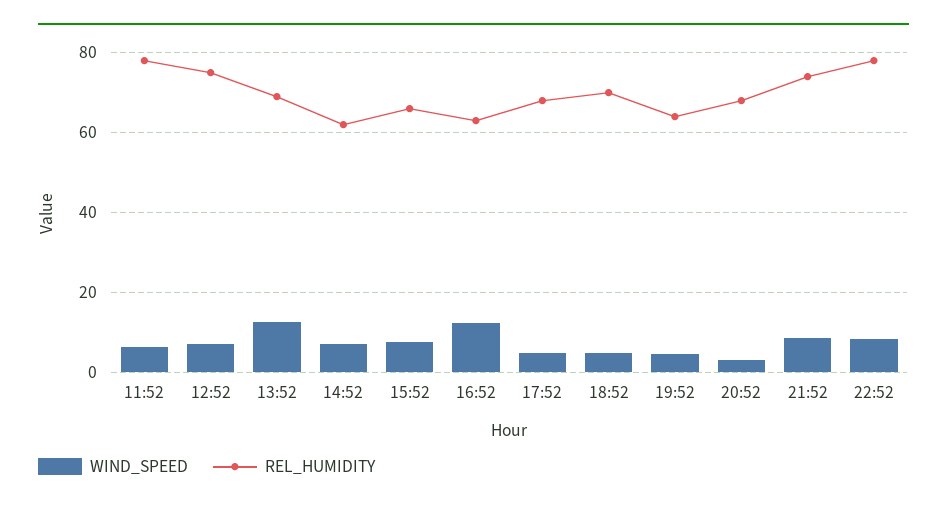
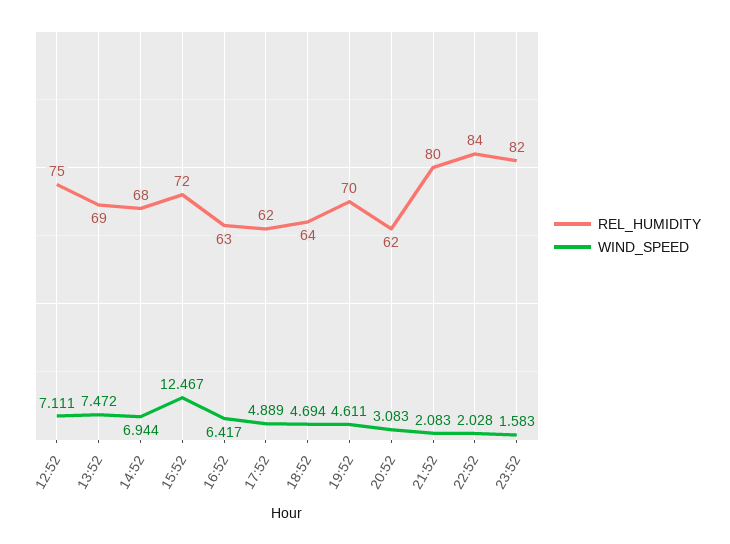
WIND_SPEED, 11:52: 6 -> none
REL_HUMIDITY, 11:52: 78 -> none
WIND_SPEED, 13:52: 12 -> 7.472
REL_HUMIDITY, 14:52: 62 -> 68
WIND_SPEED, 15:52: 8 -> 12.467
REL_HUMIDITY, 15:52: 66 -> 72
WIND_SPEED, 16:52: 12 -> 6.417
REL_HUMIDITY, 17:52: 68 -> 62
REL_HUMIDITY, 18:52: 70 -> 64
REL_HUMIDITY, 19:52: 64 -> 70
REL_HUMIDITY, 20:52: 68 -> 62
WIND_SPEED, 21:52: 8 -> 2.083
REL_HUMIDITY, 21:52: 74 -> 80
WIND_SPEED, 22:52: 8 -> 2.028
REL_HUMIDITY, 22:52: 78 -> 84
REL_HUMIDITY, 23:52: none -> 82
WIND_SPEED, 23:52: none -> 1.583

